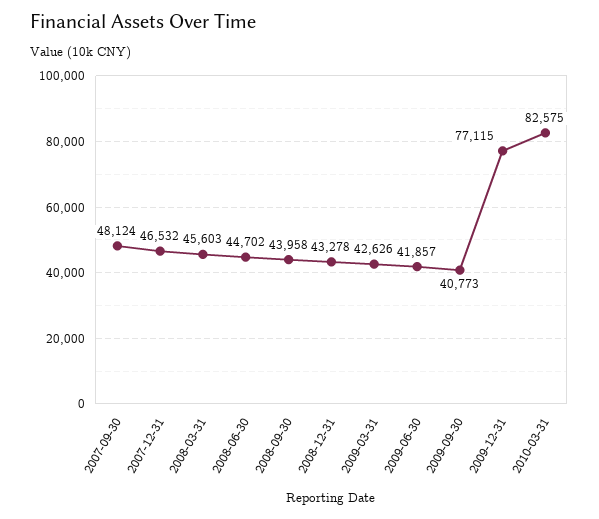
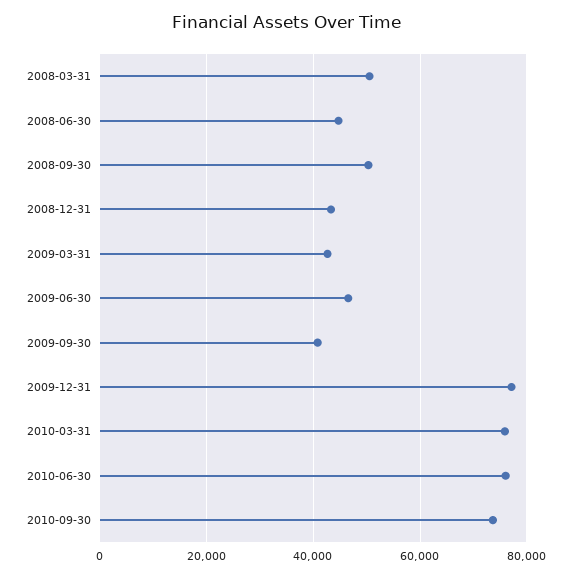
2007-09-30: 48124 -> none
2007-12-31: 46532 -> none
2008-03-31: 45603 -> 50000
2008-09-30: 43958 -> 50000
2009-06-30: 41857 -> 46000
2010-03-31: 82575 -> 76000
2010-06-30: none -> 76000
2010-09-30: none -> 74000

